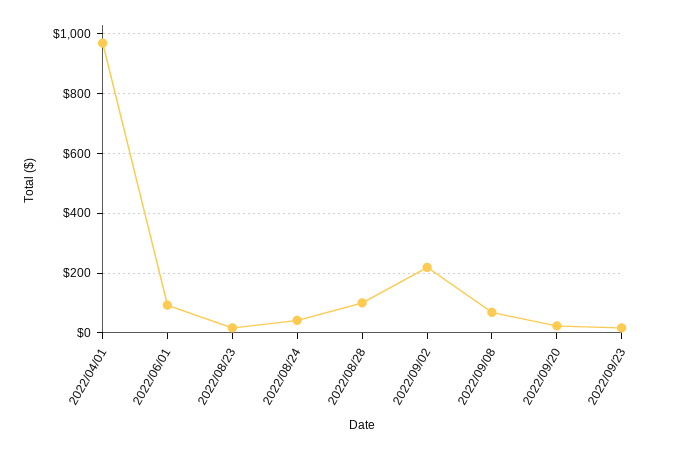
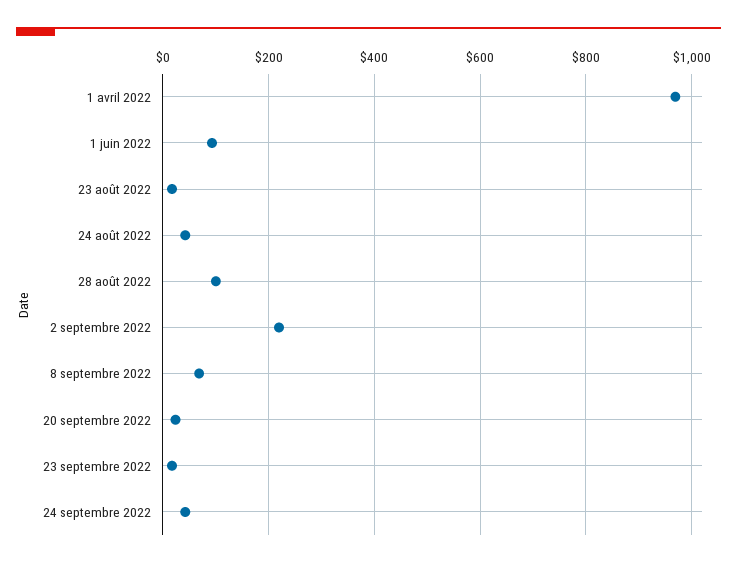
24 septembre 2022: none -> 40

